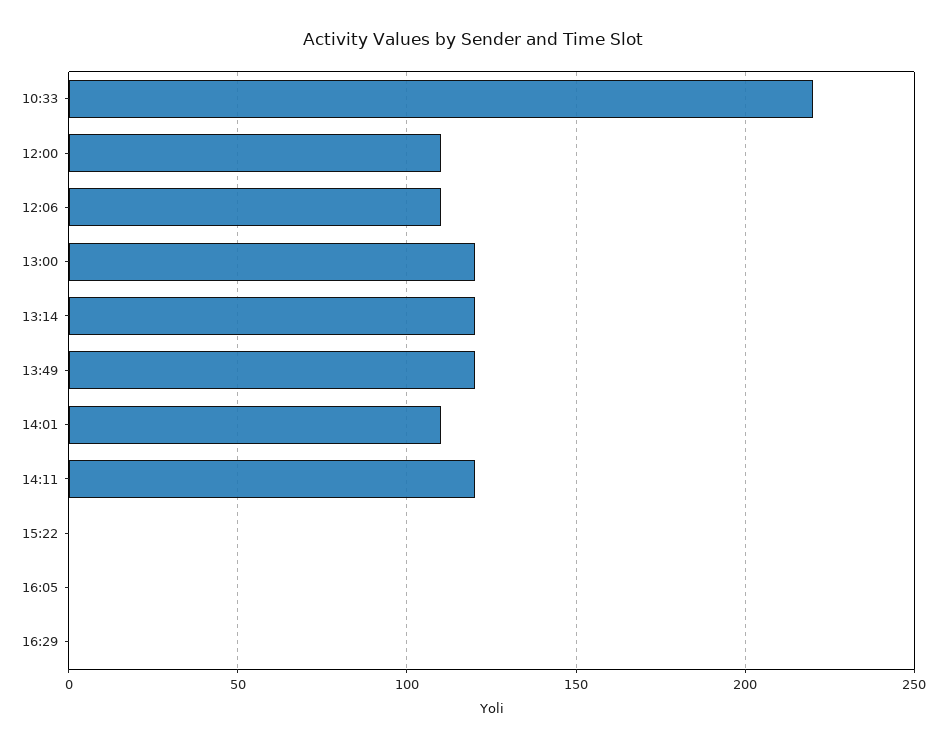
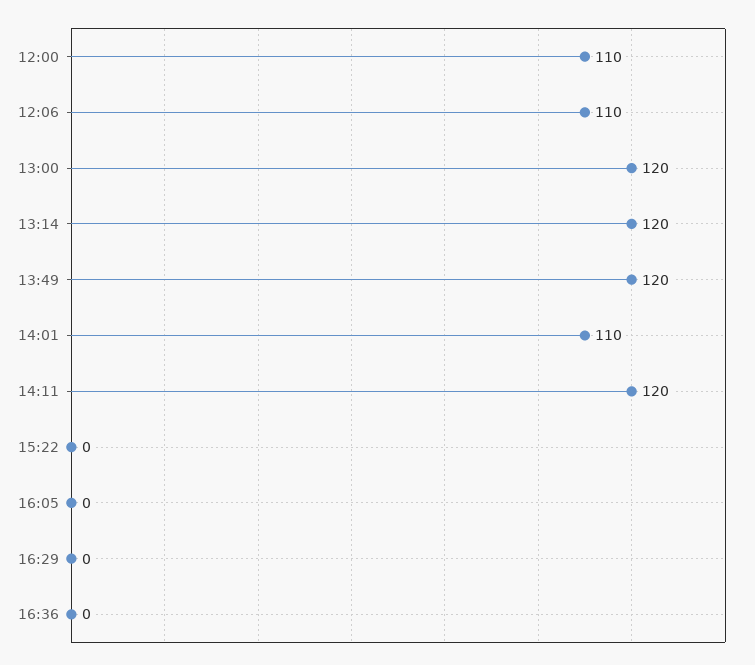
10:33: 220 -> none
16:36: none -> 0

